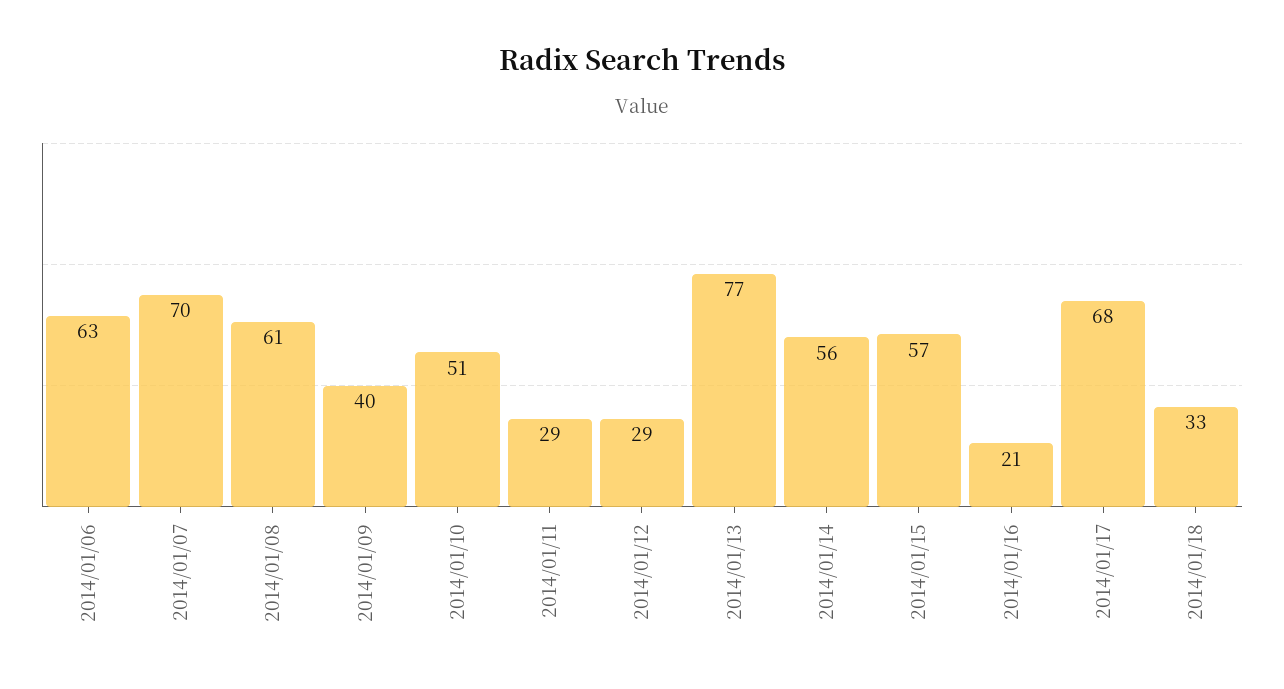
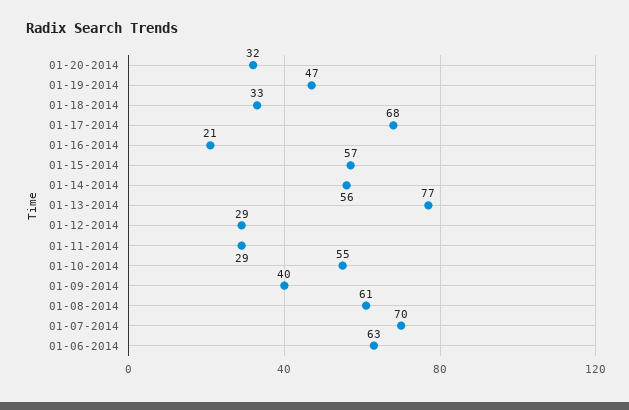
2014/01/10: 51 -> 55
01-20-2014: none -> 32
01-19-2014: none -> 47

